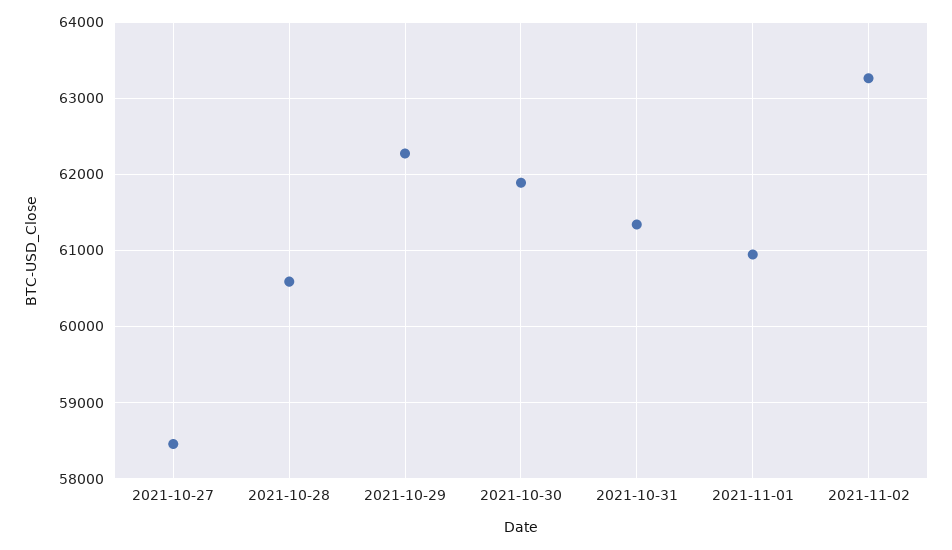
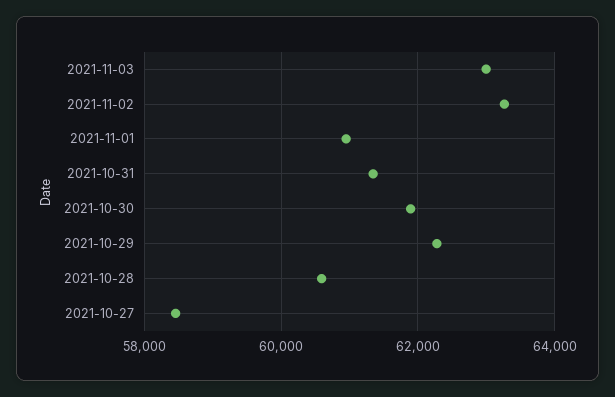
2021-11-03: none -> 63000

